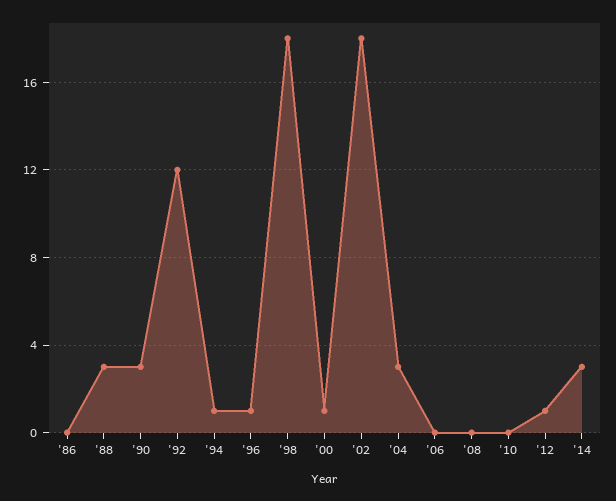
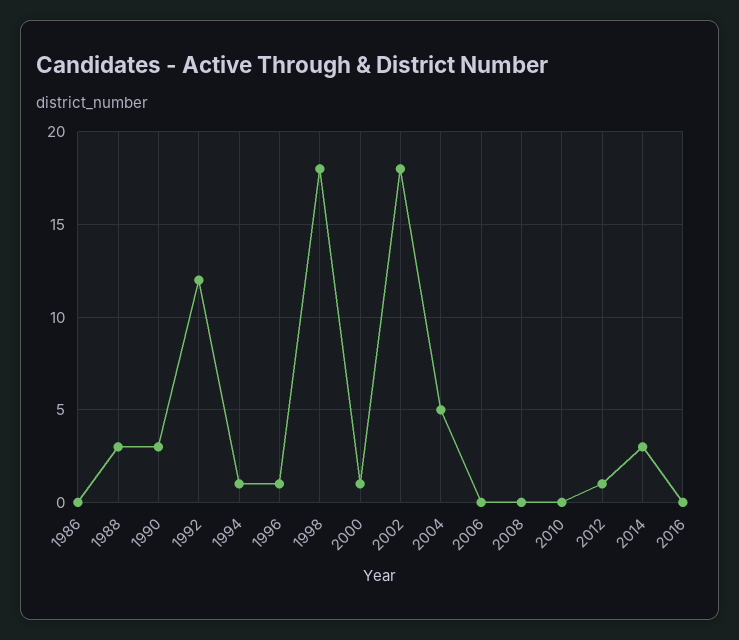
'04: 3 -> 5
2016: none -> 0

